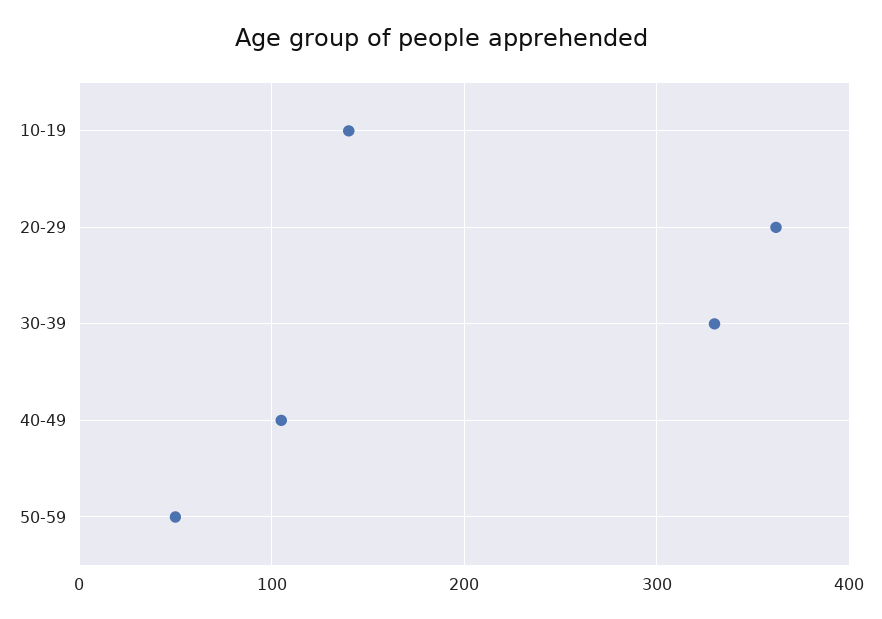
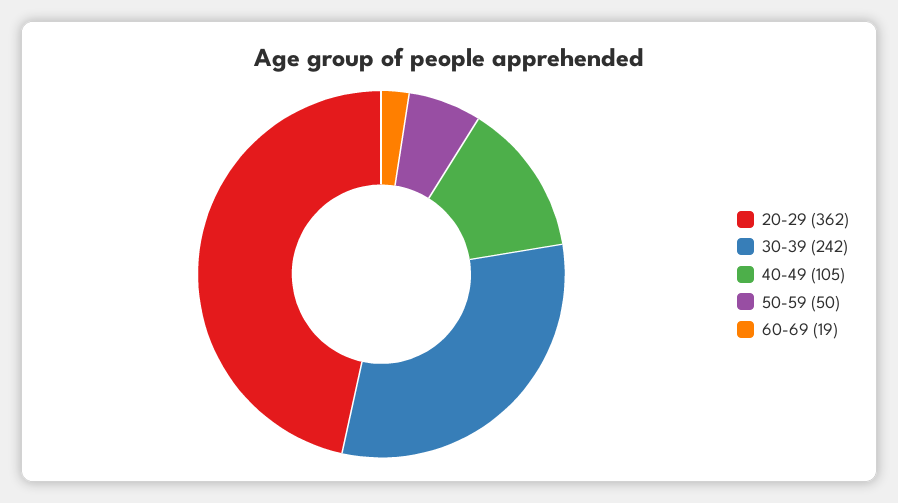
10-19: 140 -> none
30-39: 330 -> 242
60-69: none -> 19

